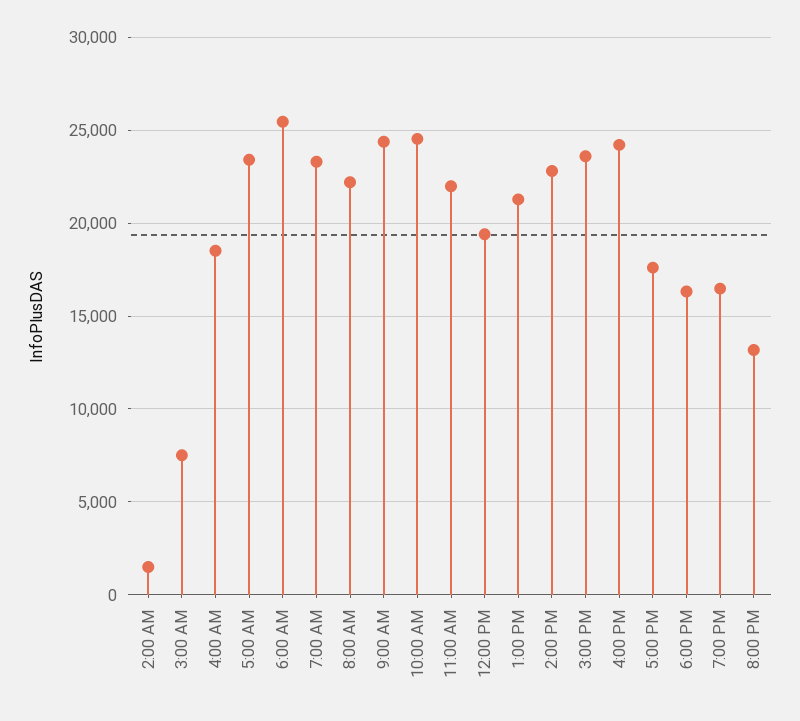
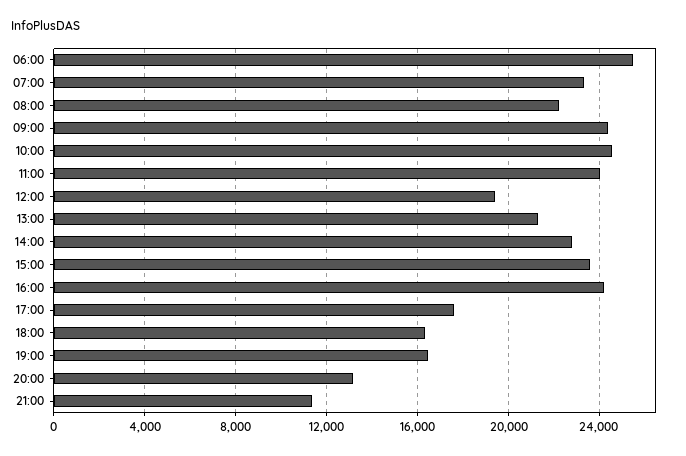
2:00 AM: 1500 -> none
3:00 AM: 7500 -> none
4:00 AM: 18500 -> none
5:00 AM: 23500 -> none
11:00 AM: 22000 -> 24000
21:00: none -> 11500

